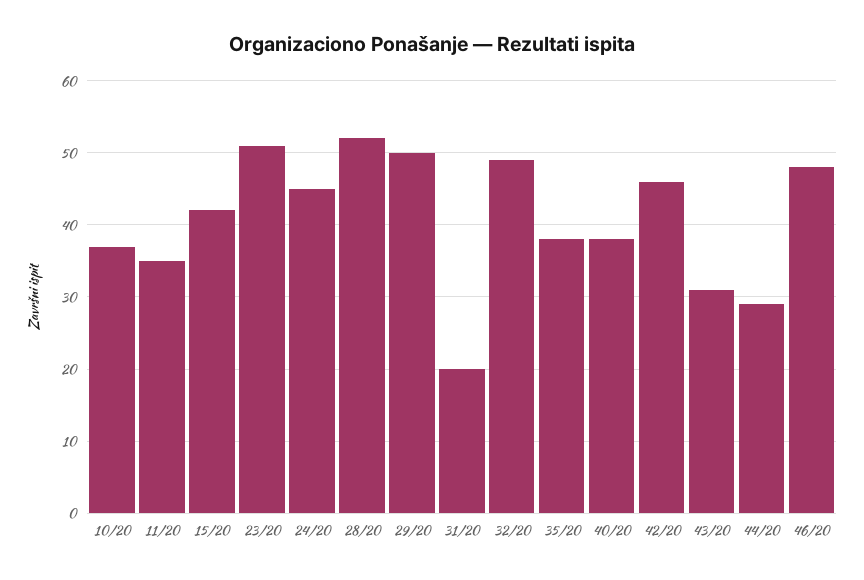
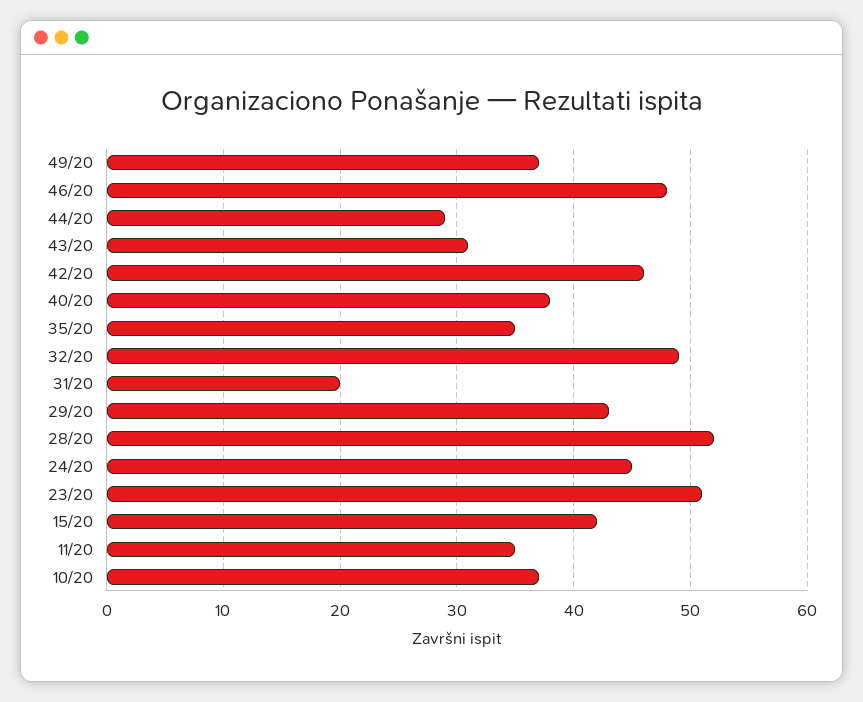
29/20: 50 -> 43
35/20: 38 -> 35
49/20: none -> 37

